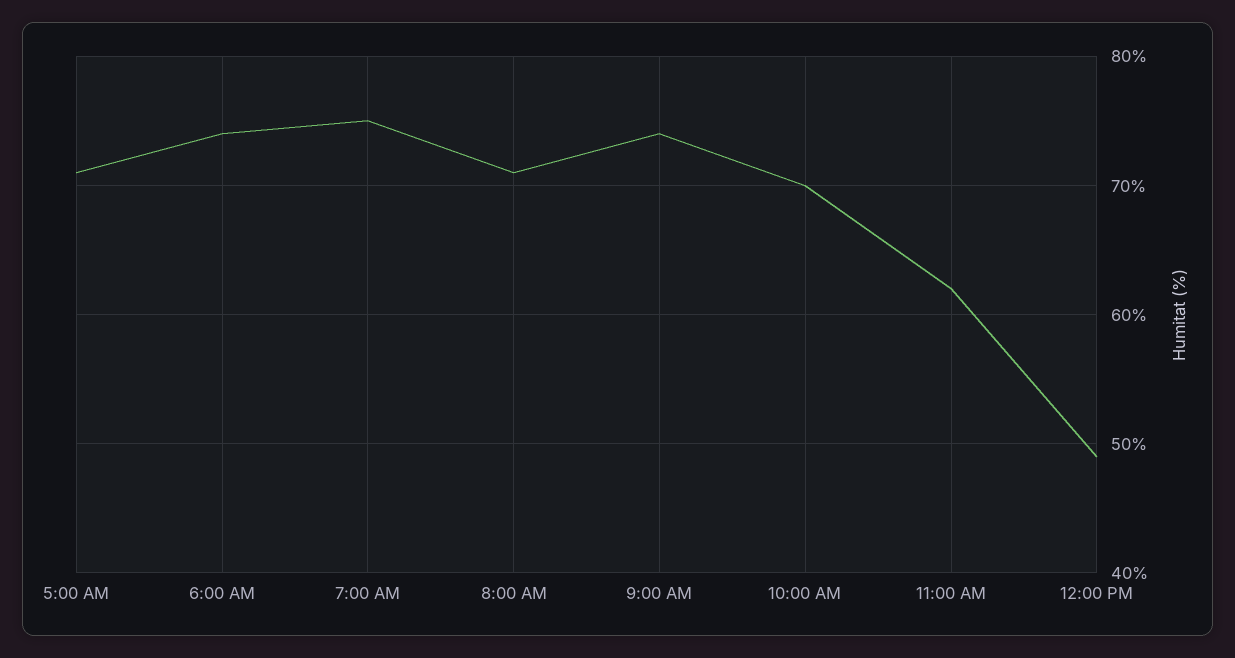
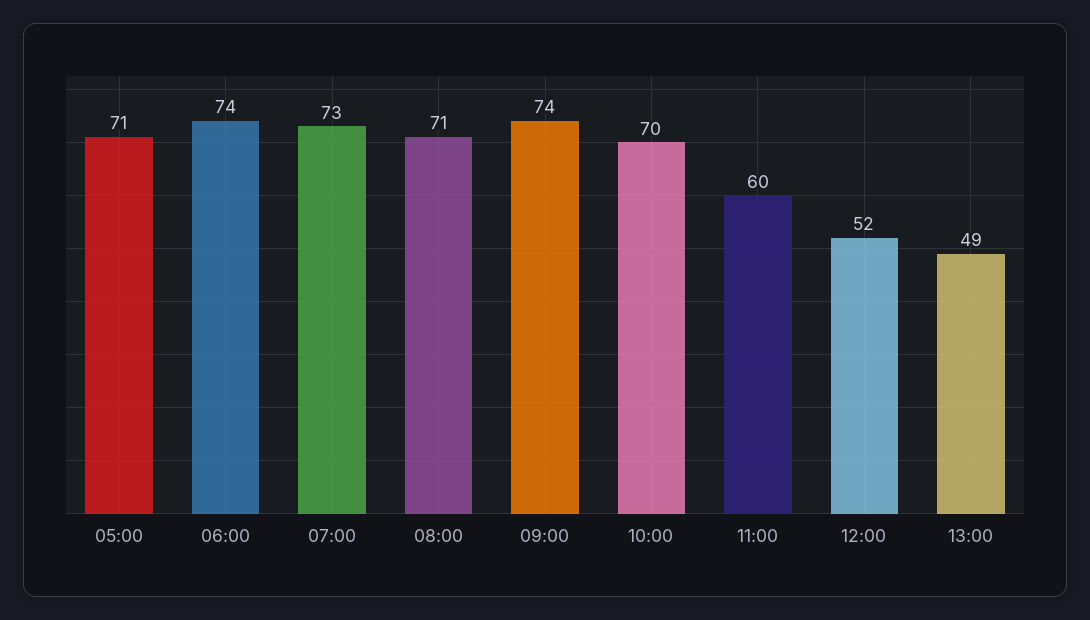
7:00 AM: 75 -> 73
11:00 AM: 62 -> 60
12:00 PM: 49 -> 52
13:00: none -> 49

